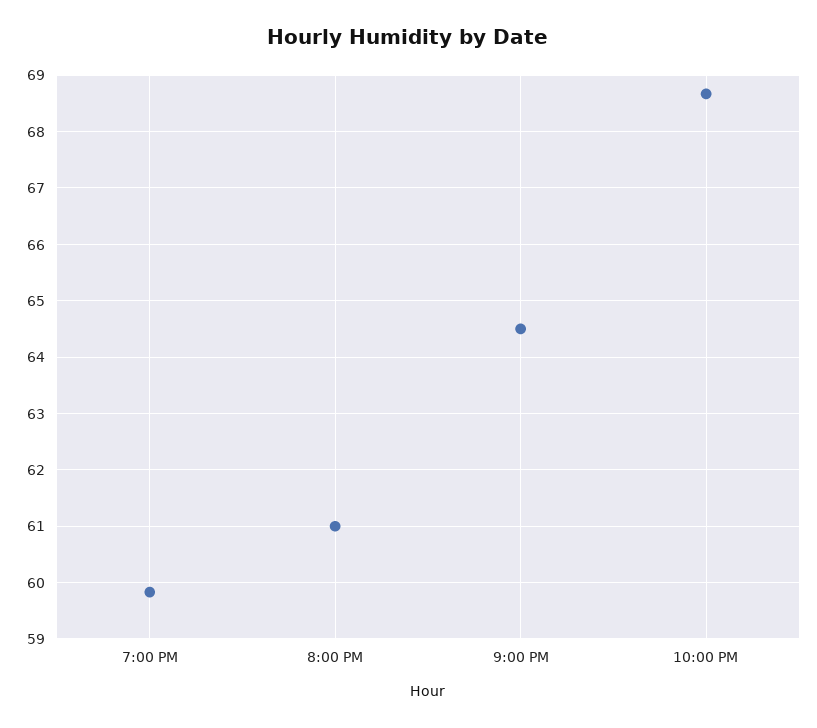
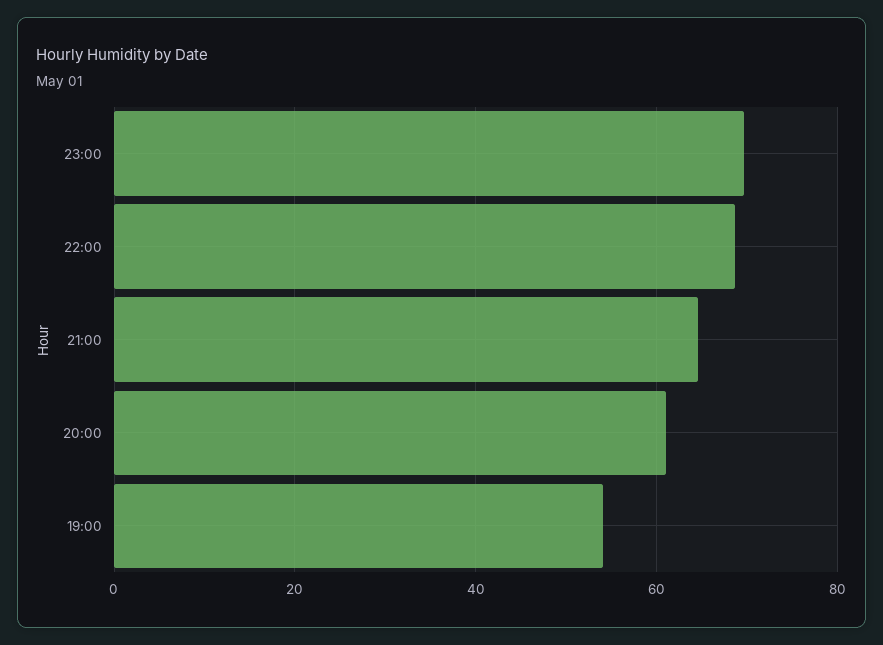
7:00 PM: 59.8 -> 54
23:00: none -> 70

